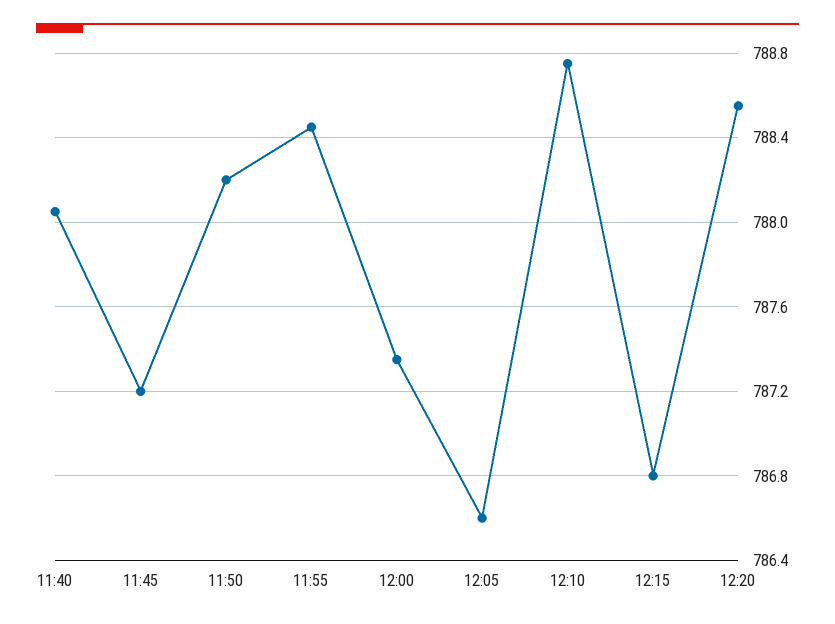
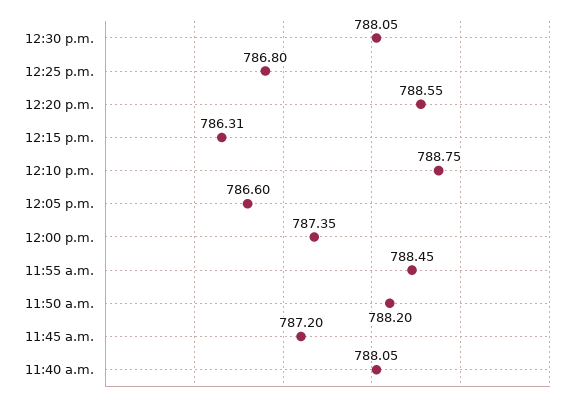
12:15: 786.8 -> 786.31
12:30 p.m.: none -> 788.05
12:25 p.m.: none -> 786.8

